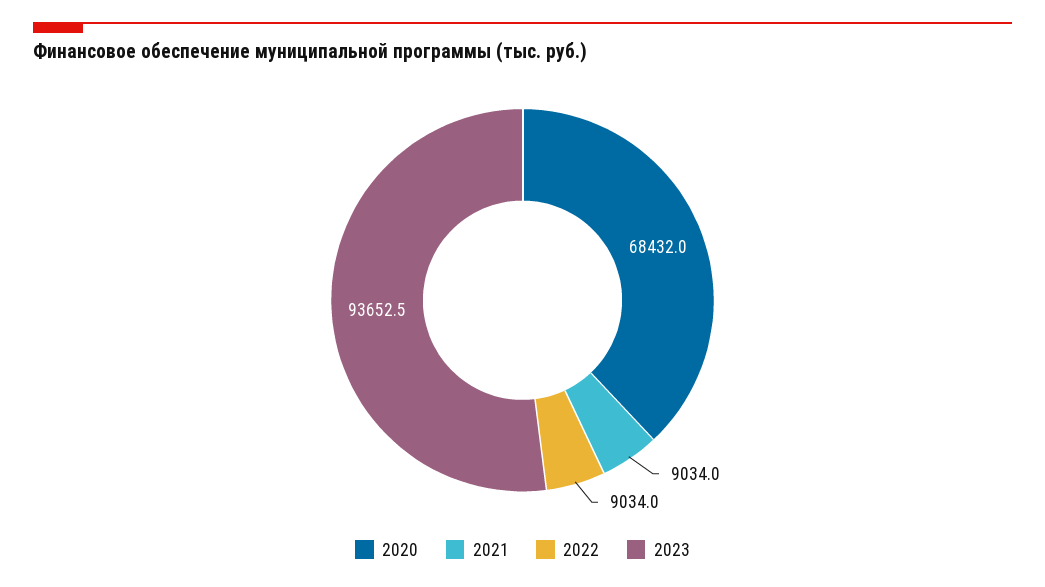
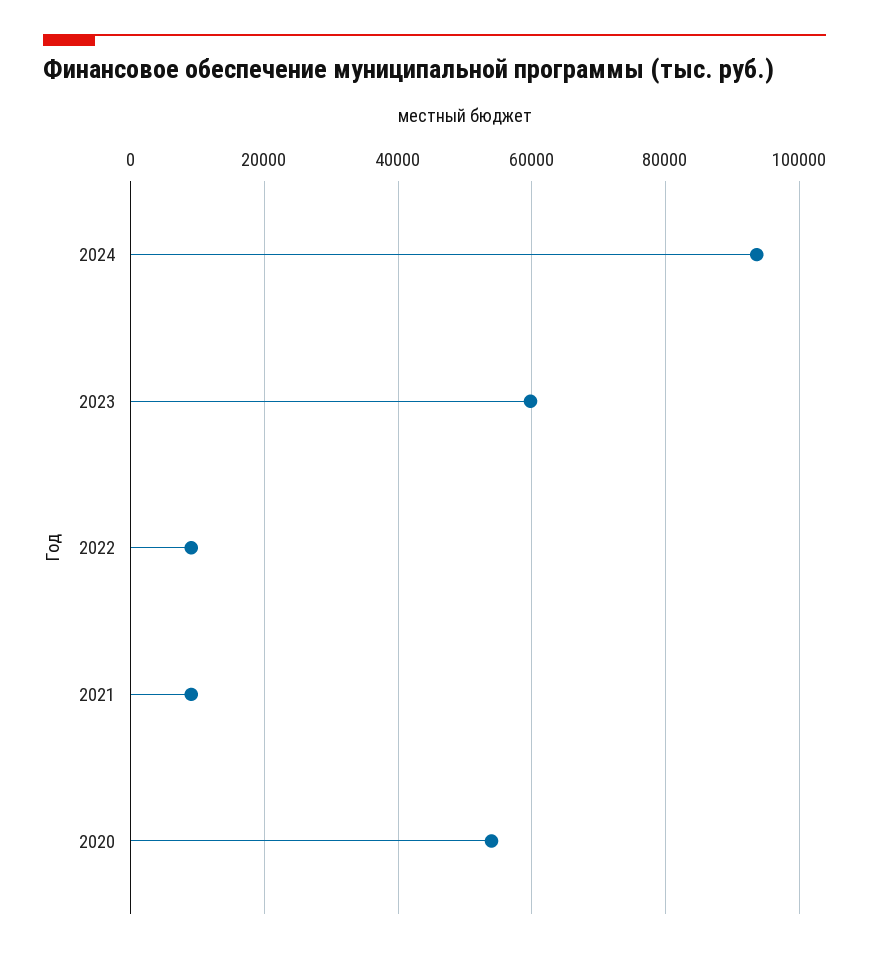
2020: 68432 -> 54000
2023: 93652.5 -> 60000
2024: none -> 94000

